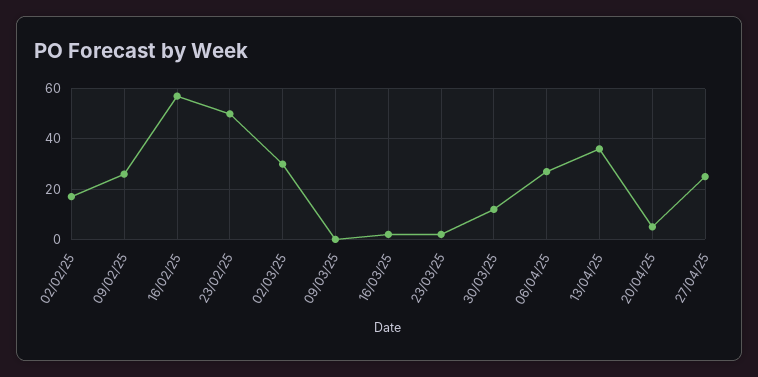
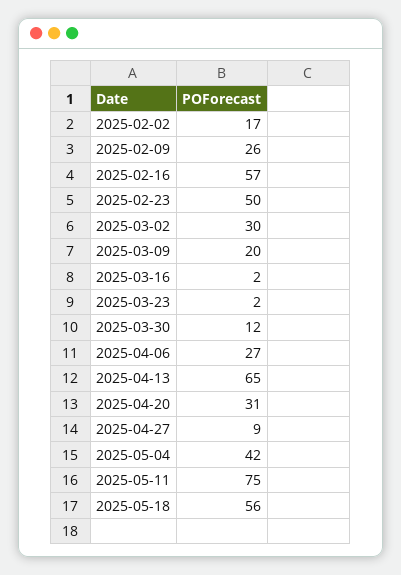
09/03/25: 0 -> 20
13/04/25: 35 -> 65
20/04/25: 5 -> 31
27/04/25: 25 -> 9
2025-05-04: none -> 42
2025-05-11: none -> 75
2025-05-18: none -> 56

